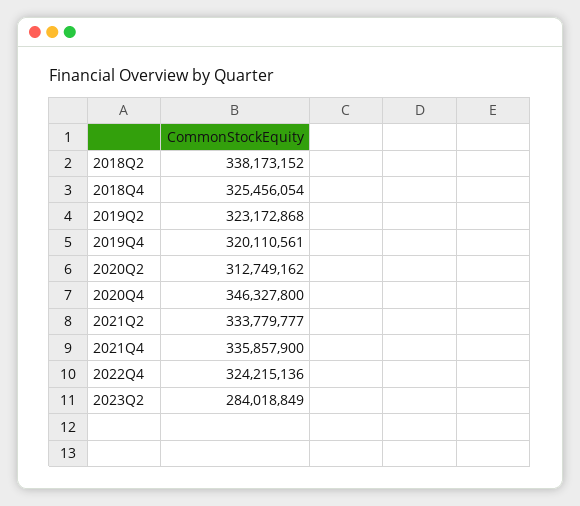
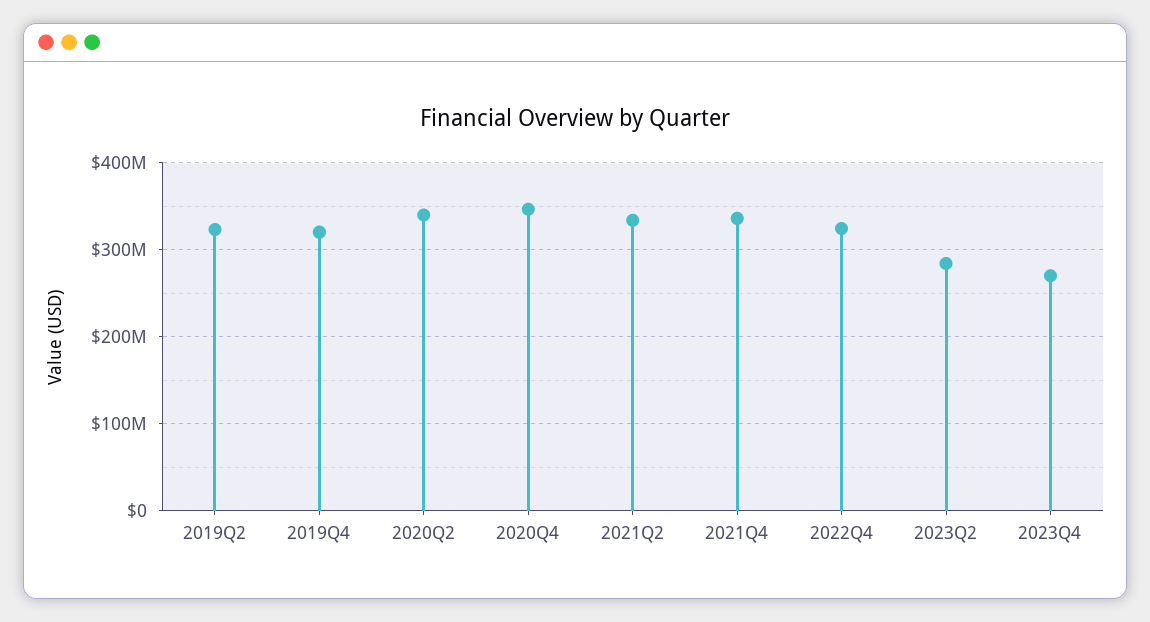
2018Q2: 338173152 -> none
2018Q4: 325456054 -> none
2020Q2: 312749162 -> 340000000
2023Q4: none -> 270000000

